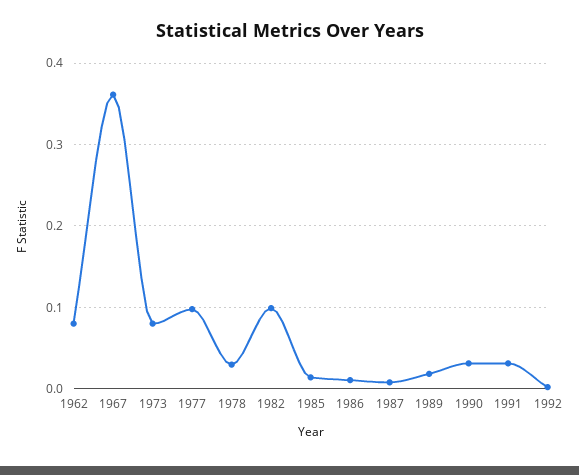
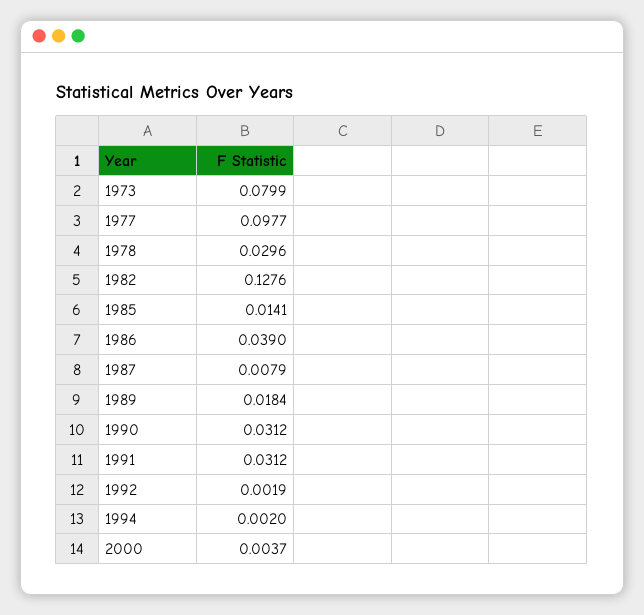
1962: 0.08 -> none
1967: 0.36 -> none
1982: 0.1 -> 0.1276
1986: 0.01 -> 0.039
1994: none -> 0.002
2000: none -> 0.0037

